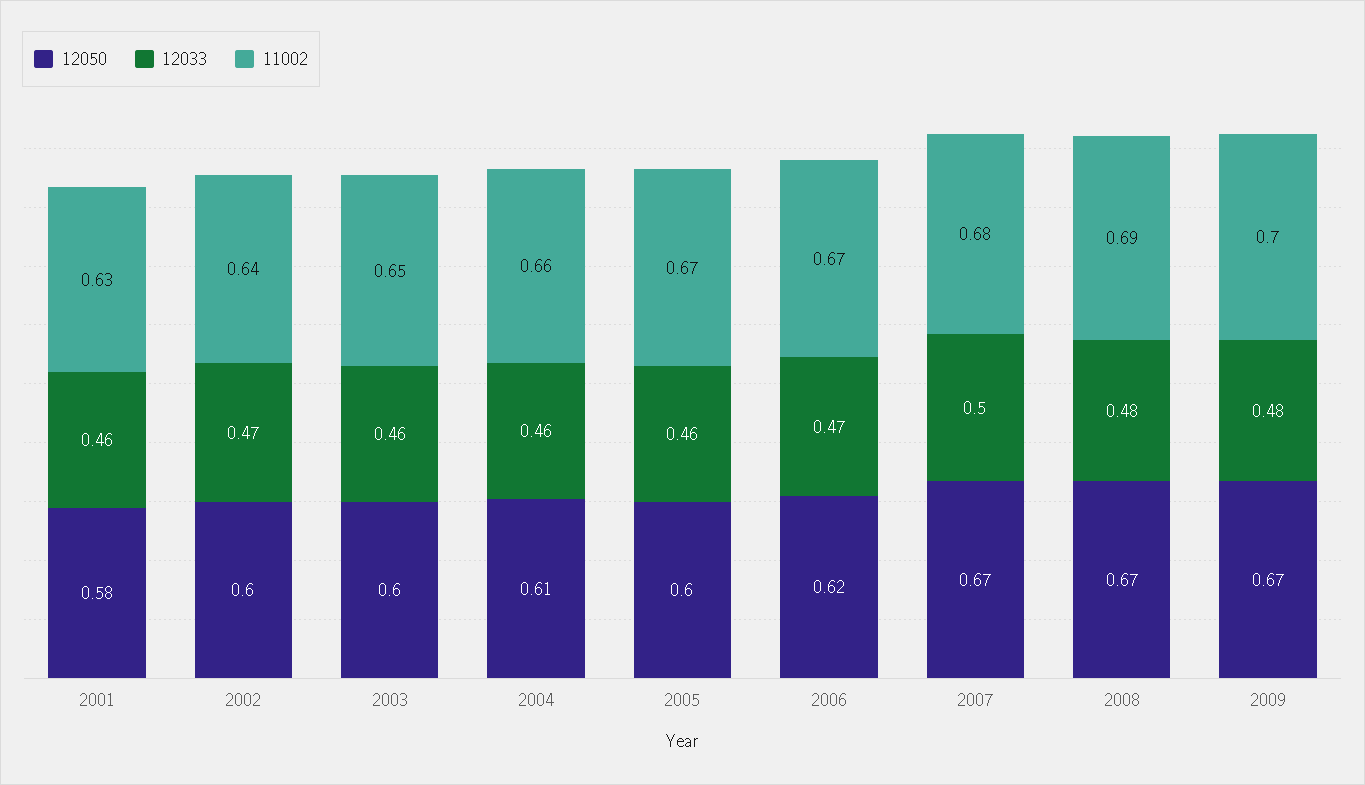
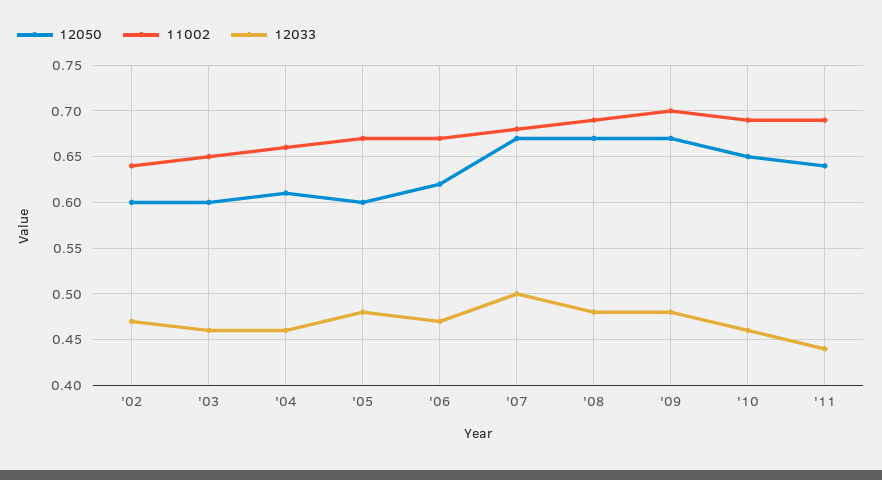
12050, 2001: 0.58 -> none
12033, 2001: 0.46 -> none
11002, 2001: 0.63 -> none
12033, 2005: 0.46 -> 0.48
12050, '10: none -> 0.65
11002, '10: none -> 0.69
12033, '10: none -> 0.46
12050, '11: none -> 0.64
11002, '11: none -> 0.69
12033, '11: none -> 0.44

